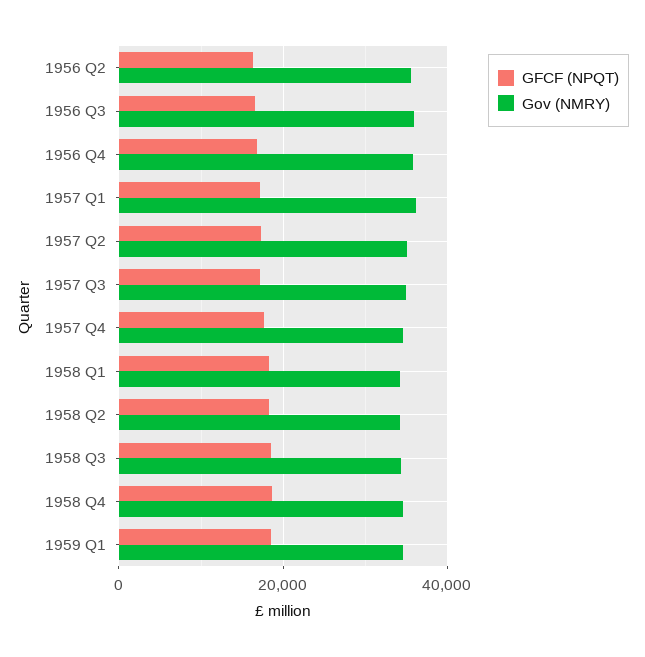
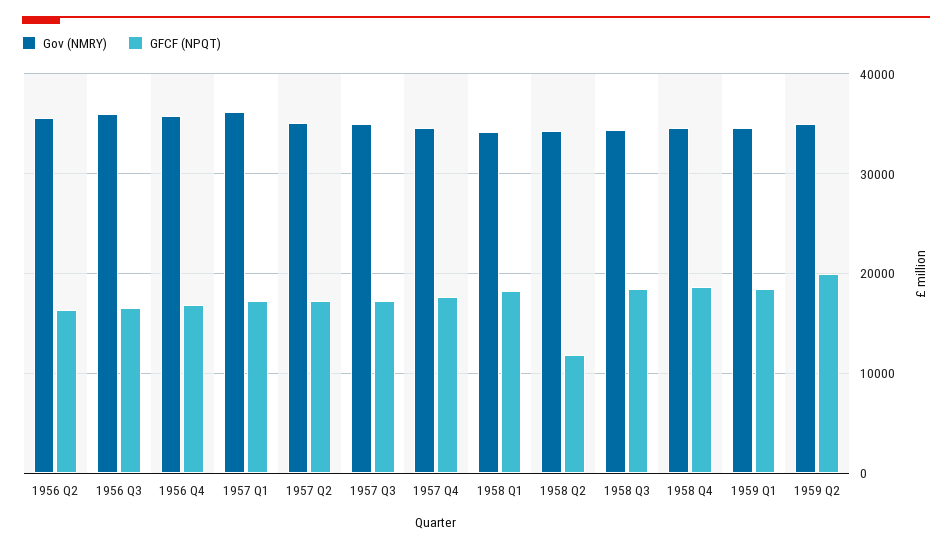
GFCF (NPQT), 1958 Q2: 18000 -> 12000
Gov (NMRY), 1959 Q2: none -> 35000
GFCF (NPQT), 1959 Q2: none -> 20000

